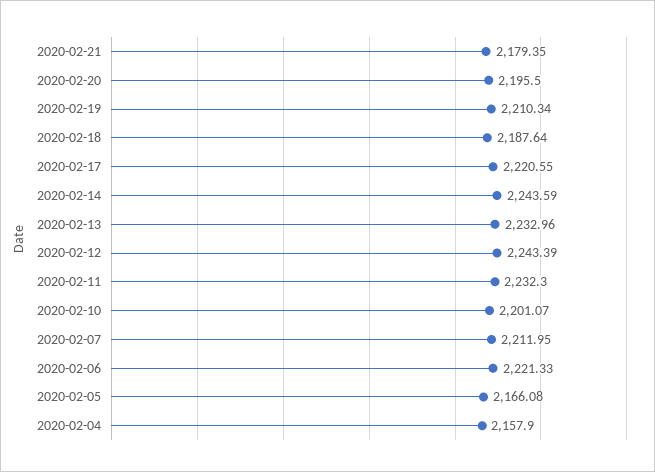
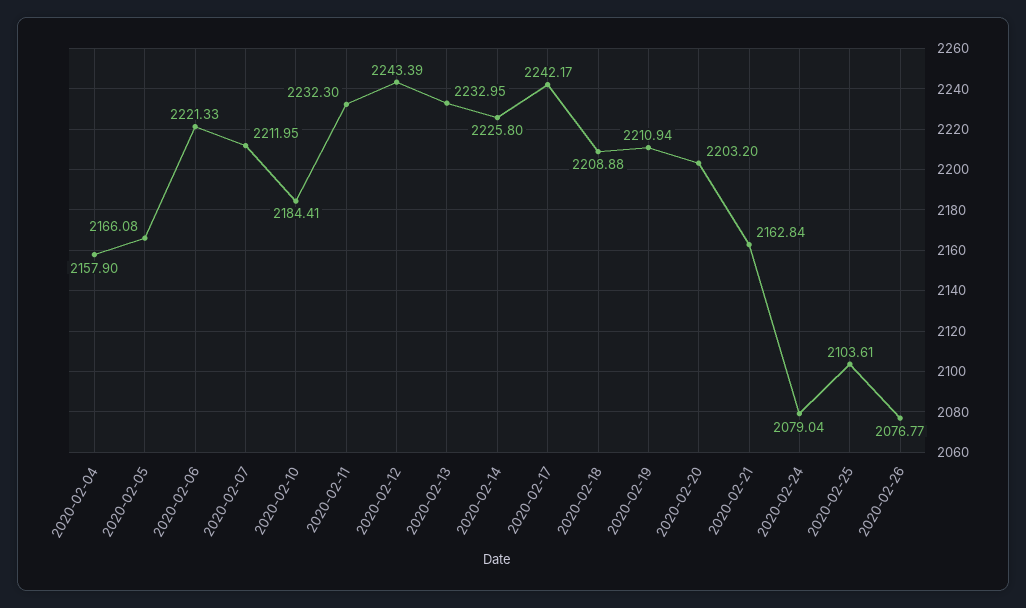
2020-02-21: 2179.35 -> 2162.84
2020-02-20: 2195.5 -> 2203.2
2020-02-19: 2210.34 -> 2210.94
2020-02-18: 2187.64 -> 2208.88
2020-02-17: 2220.55 -> 2242.17
2020-02-14: 2243.59 -> 2225.8
2020-02-13: 2232.96 -> 2232.95
2020-02-10: 2201.07 -> 2184.41
2020-02-24: none -> 2079.04
2020-02-25: none -> 2103.61
2020-02-26: none -> 2076.77

